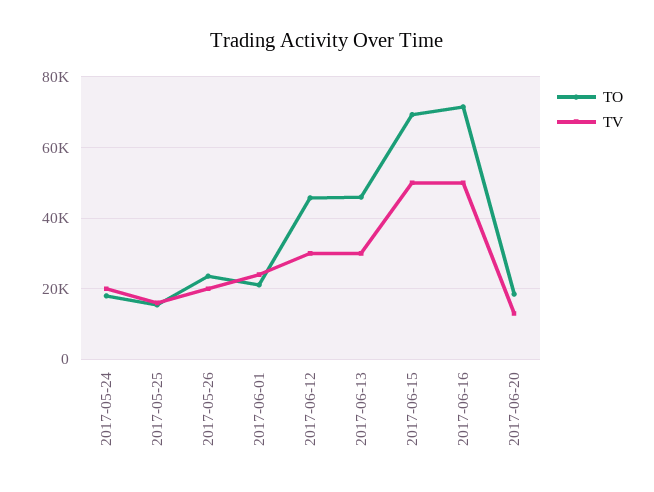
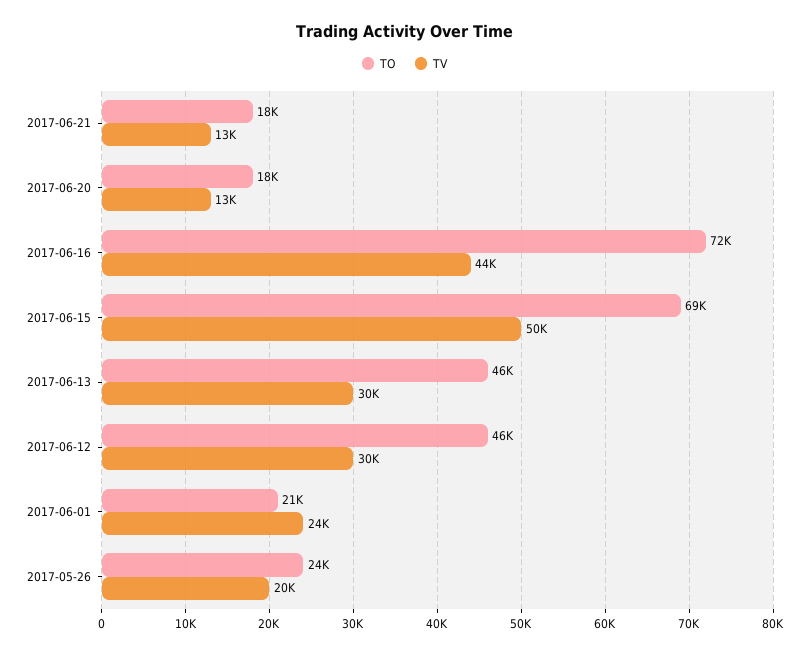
TO, 2017-05-24: 18000 -> none
TV, 2017-05-24: 20000 -> none
TO, 2017-05-25: 16000 -> none
TV, 2017-05-25: 16000 -> none
TV, 2017-06-16: 50000 -> 44000
TO, 2017-06-21: none -> 18000
TV, 2017-06-21: none -> 13000

